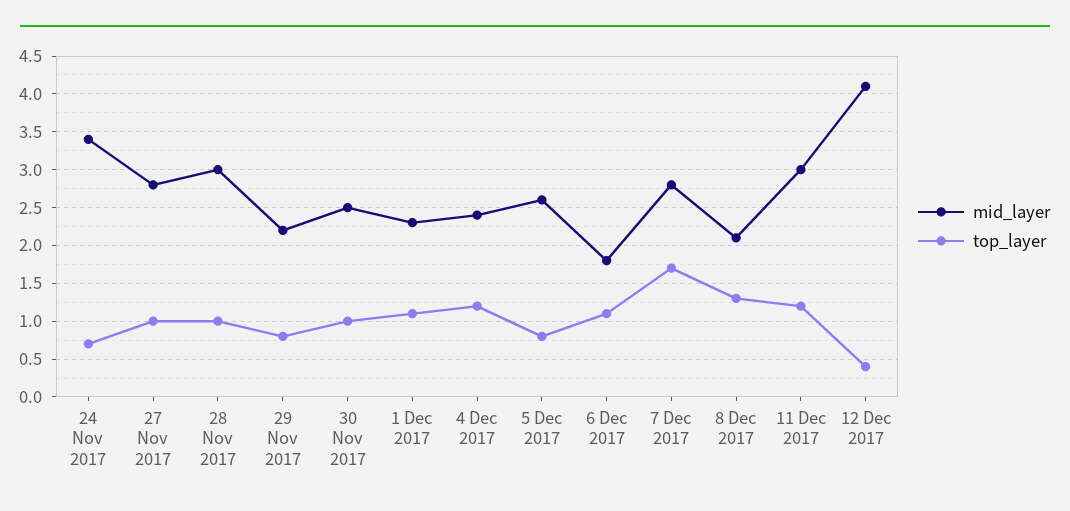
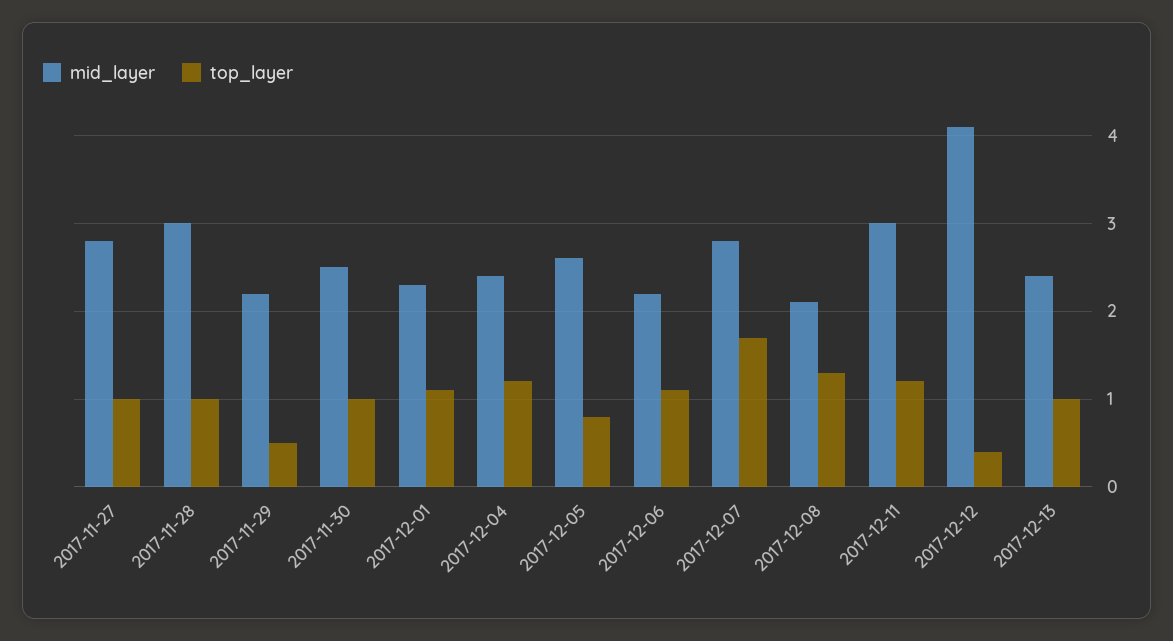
mid_layer, 24 Nov 2017: 3.4 -> none
top_layer, 24 Nov 2017: 0.7 -> none
top_layer, 29 Nov 2017: 0.8 -> 0.5
mid_layer, 6 Dec 2017: 1.8 -> 2.2
mid_layer, 2017-12-13: none -> 2.4
top_layer, 2017-12-13: none -> 1

